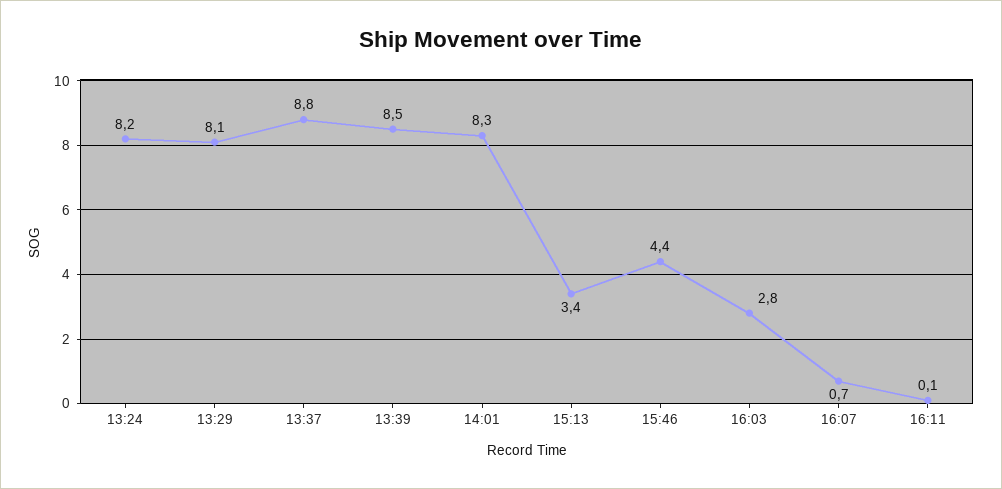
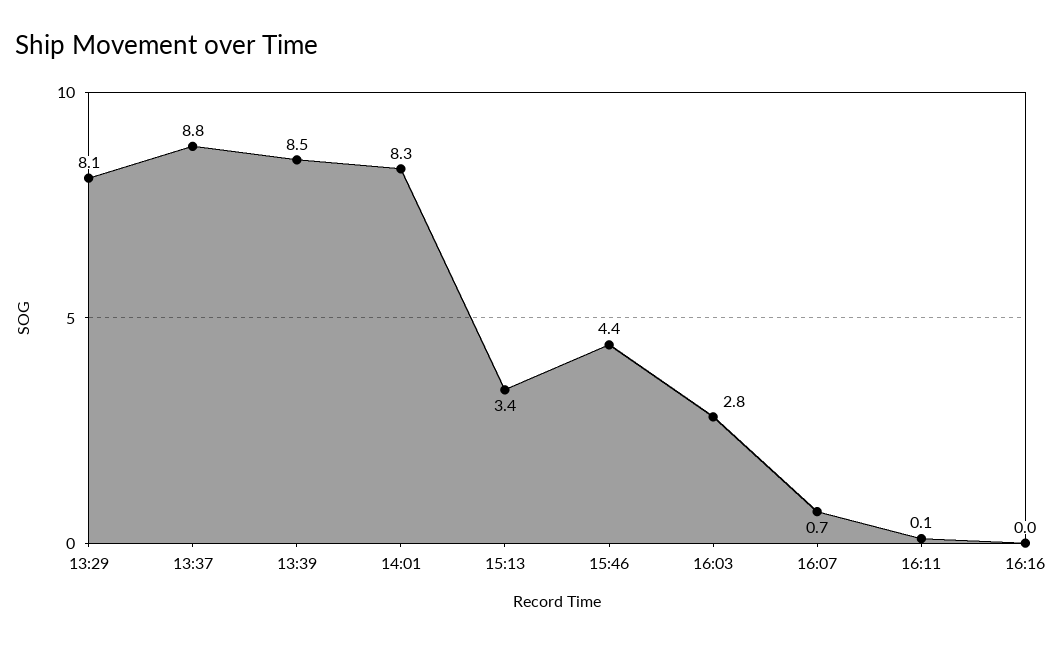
13:24: 8.2 -> none
16:16: none -> 0

